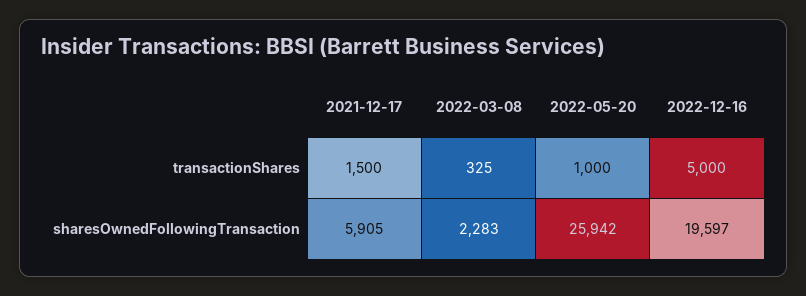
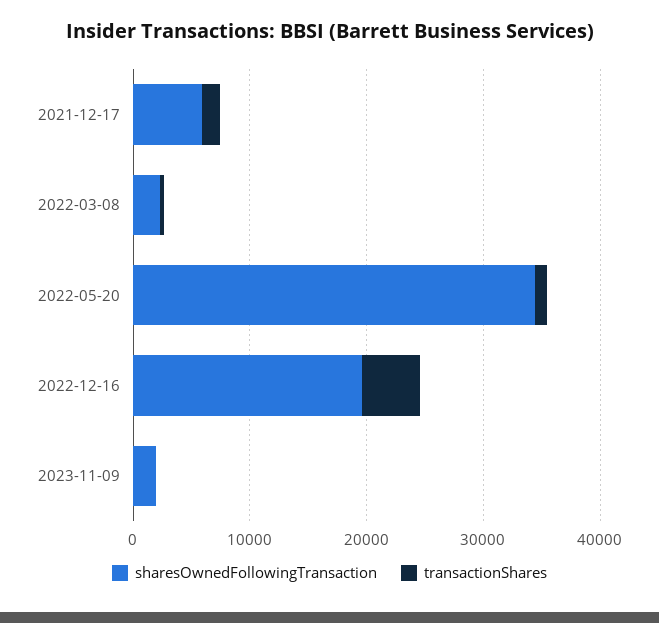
sharesOwnedFollowingTransaction, 2022-05-20: 25942 -> 34000
sharesOwnedFollowingTransaction, 2023-11-09: none -> 2000
transactionShares, 2023-11-09: none -> 0

